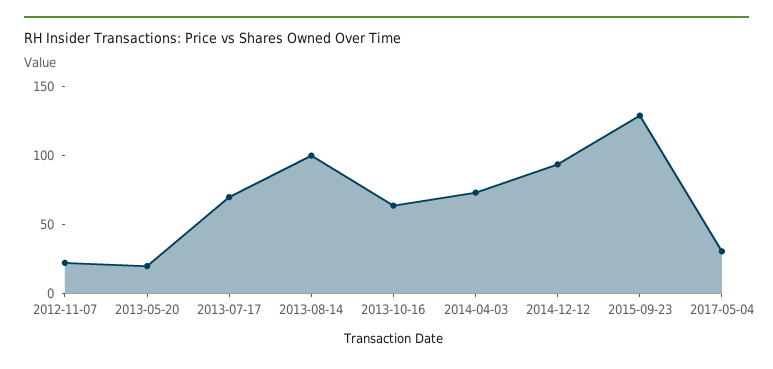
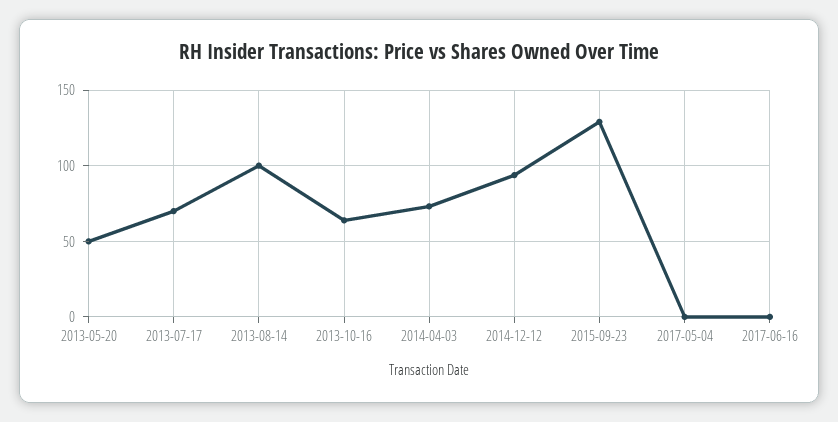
2012-11-07: 20 -> none
2013-05-20: 20 -> 50
2017-05-04: 30 -> 0
2017-06-16: none -> 0

